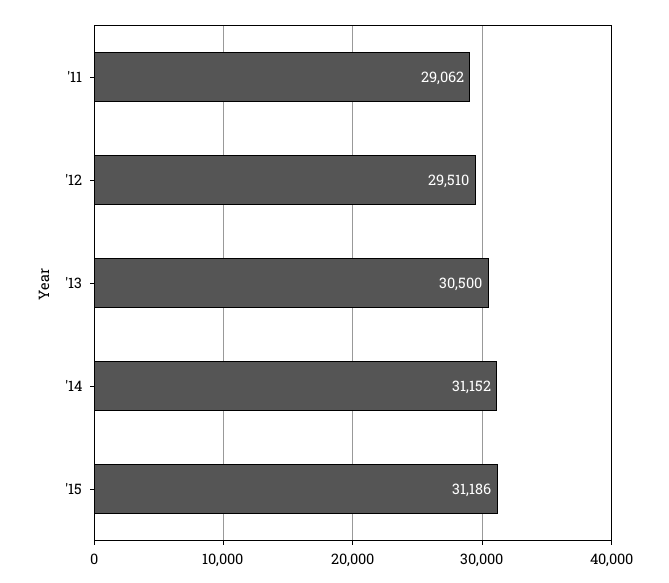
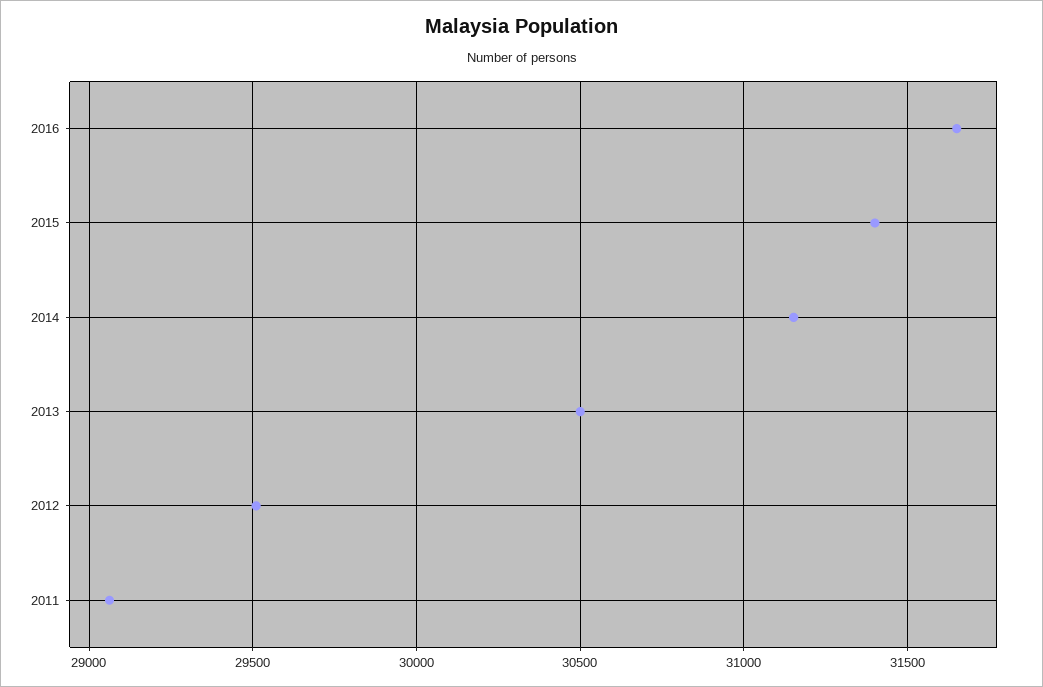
'15: 31186 -> 31400
2016: none -> 31650

